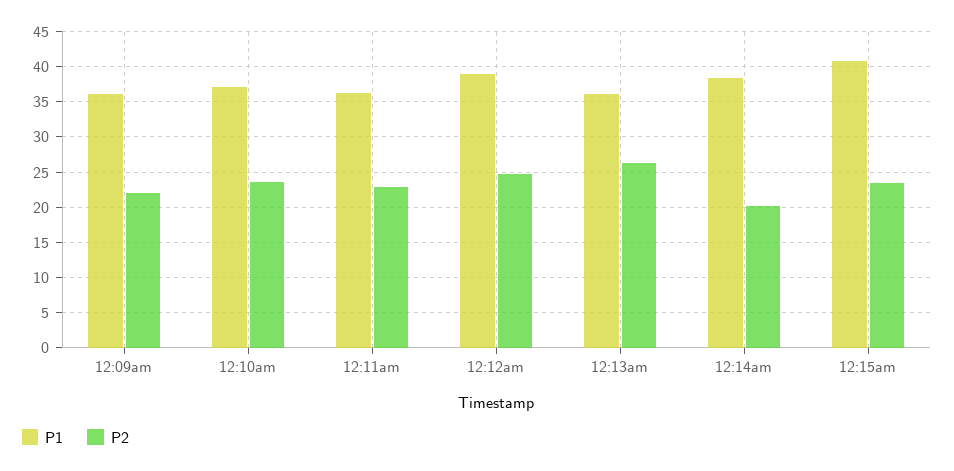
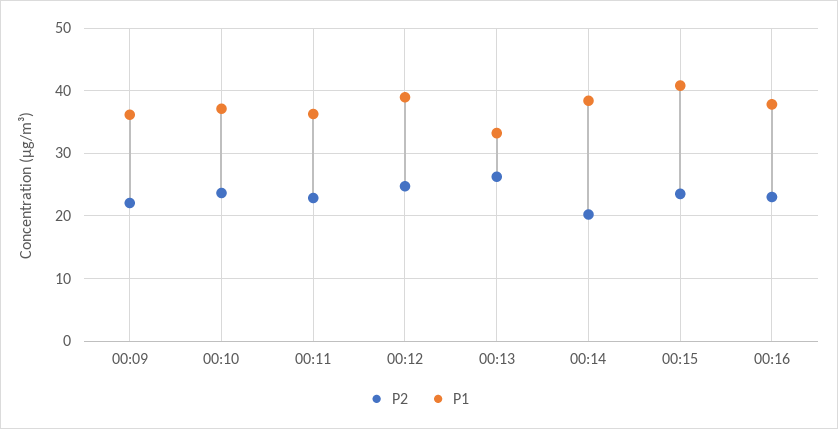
P1, 12:13am: 36 -> 33
P2, 00:16: none -> 23
P1, 00:16: none -> 38

